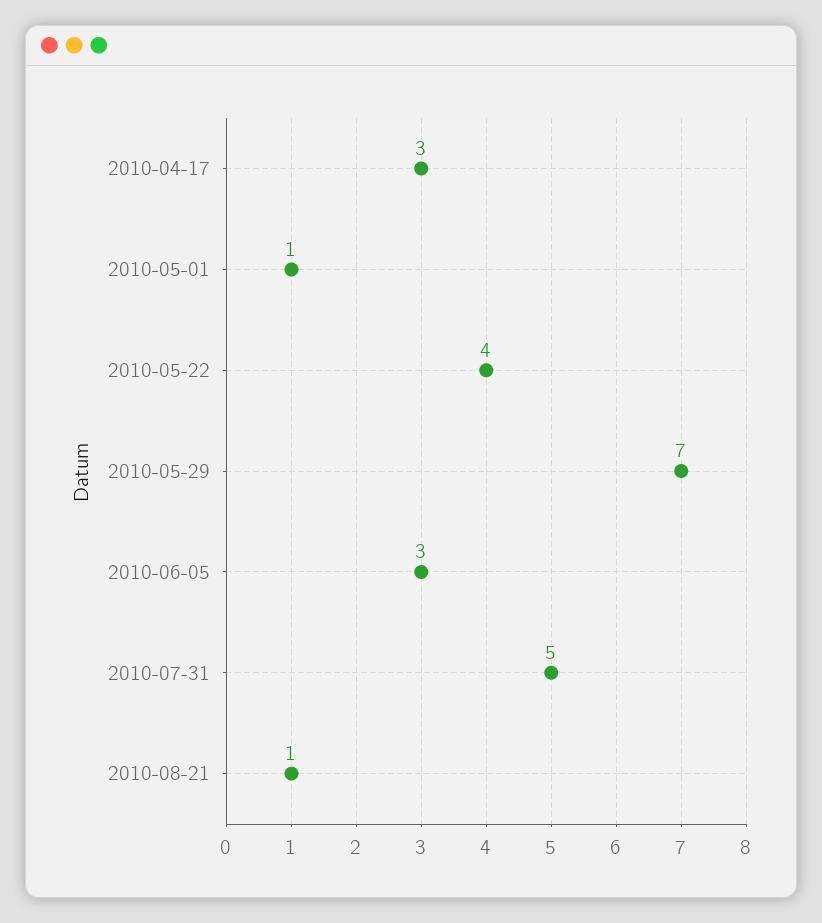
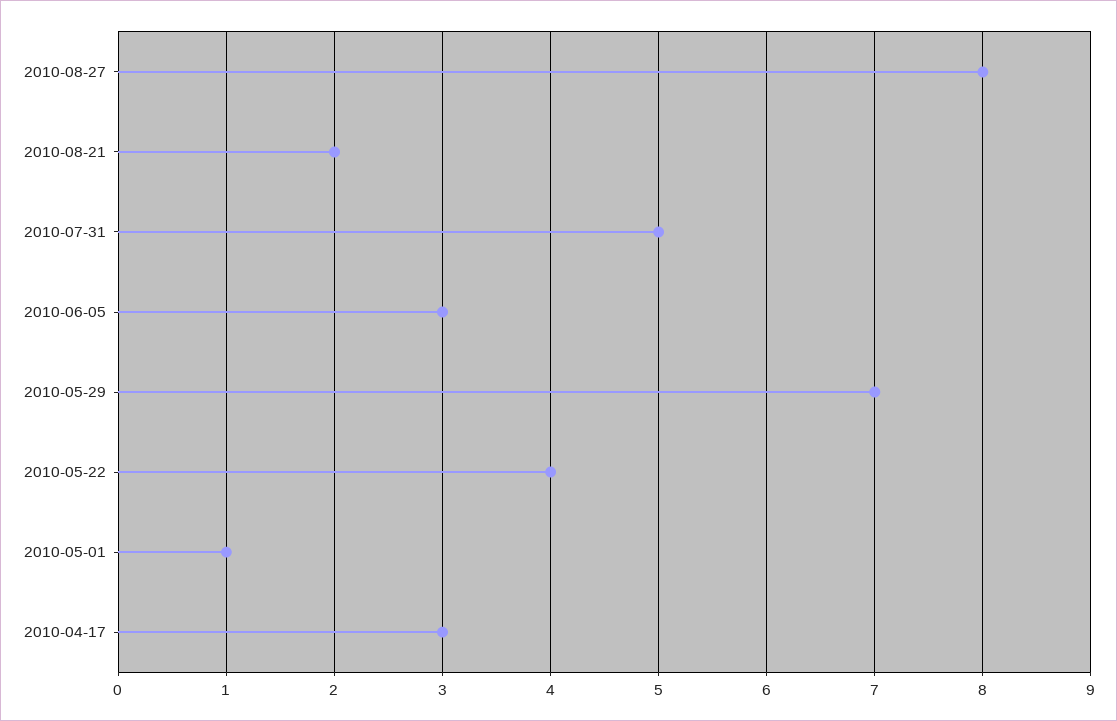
2010-08-21: 1 -> 2
2010-08-27: none -> 8

